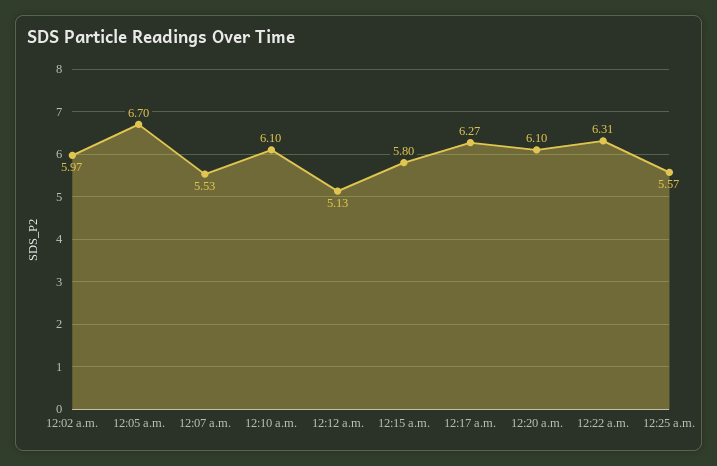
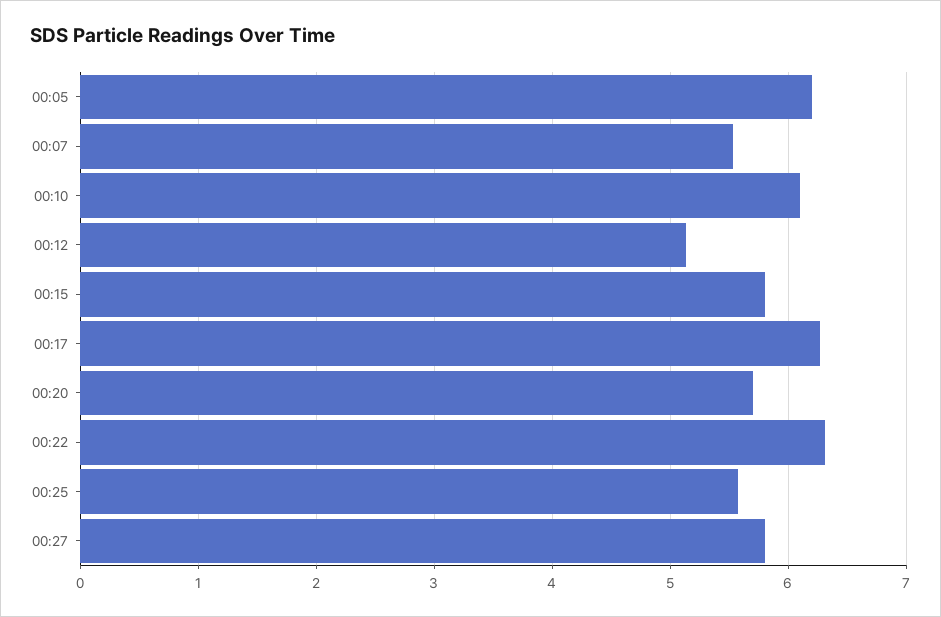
12:02 a.m.: 5.97 -> none
12:05 a.m.: 6.7 -> 6.2
12:20 a.m.: 6.1 -> 5.7
00:27: none -> 5.8

